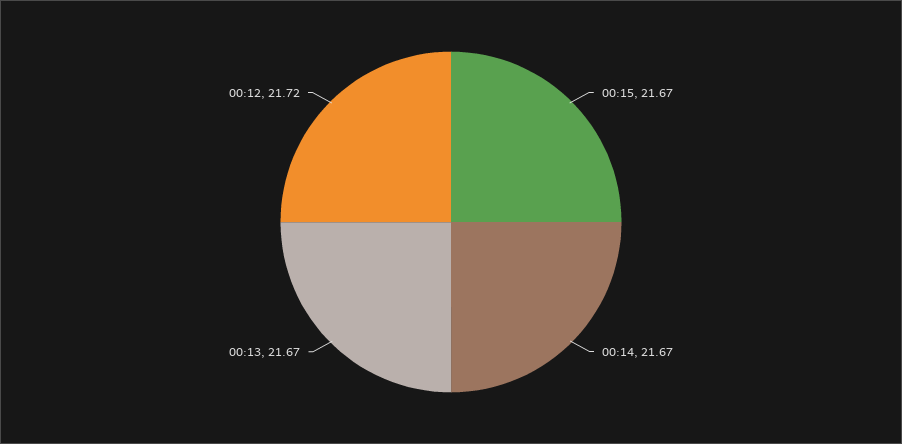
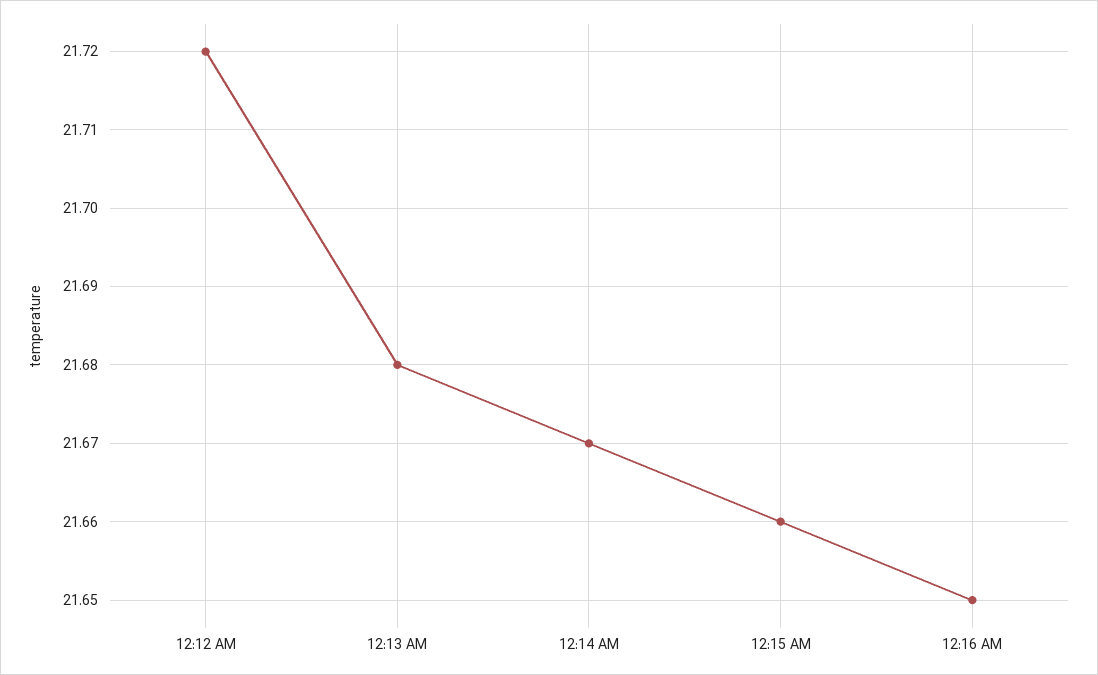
00:15: 21.67 -> 21.66
00:13: 21.67 -> 21.68
12:16 AM: none -> 21.65

